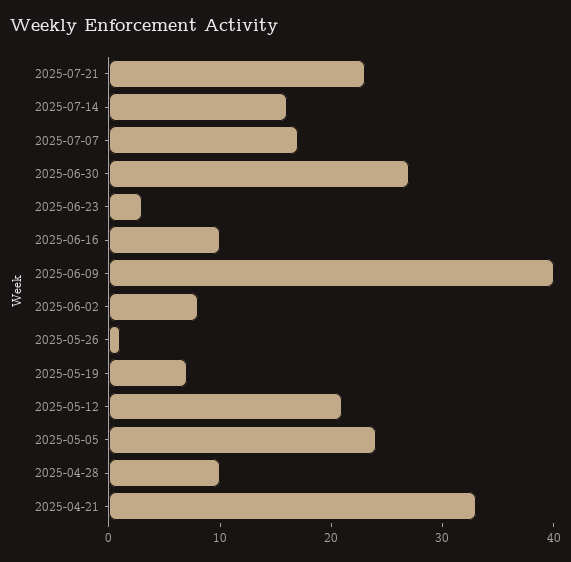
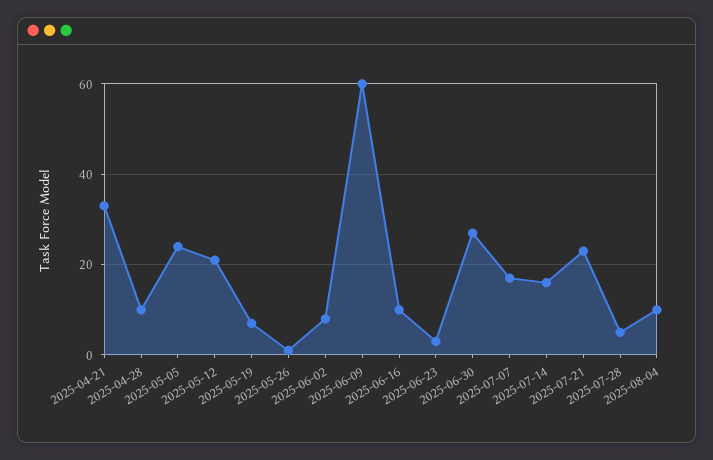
2025-06-09: 40 -> 60
2025-07-28: none -> 5
2025-08-04: none -> 10

